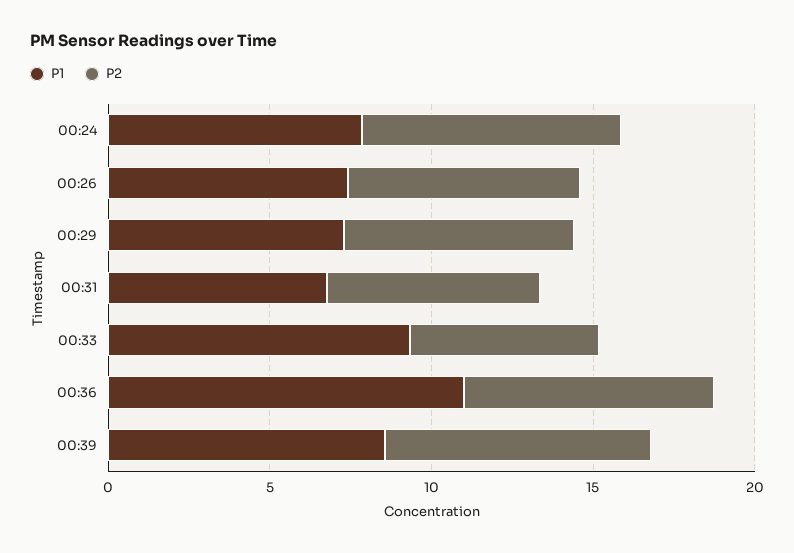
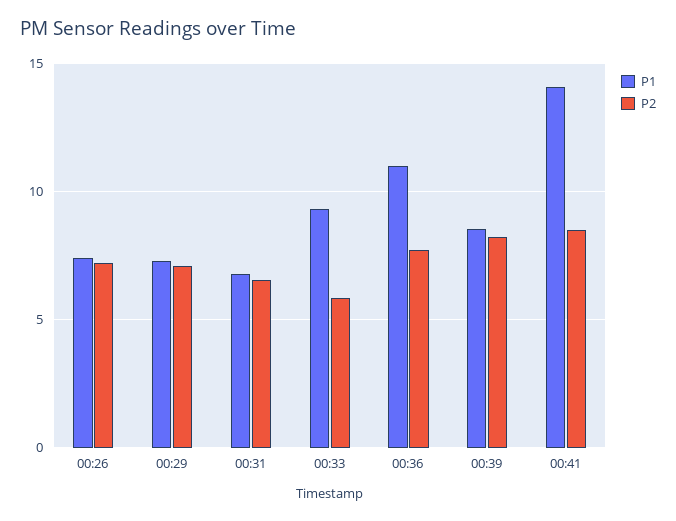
P1, 00:24: 8 -> none
P2, 00:24: 8 -> none
P1, 00:41: none -> 14
P2, 00:41: none -> 8.5

